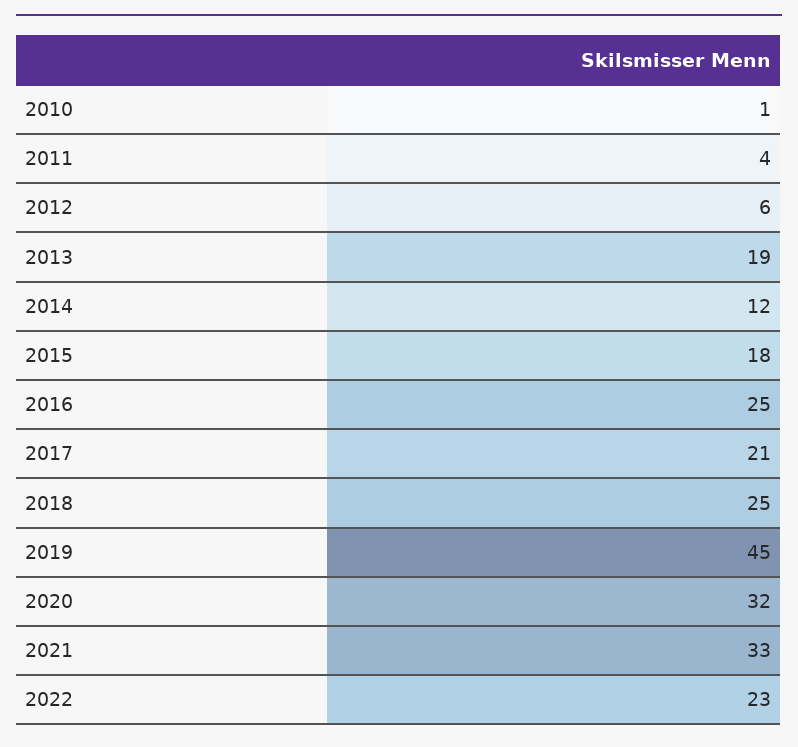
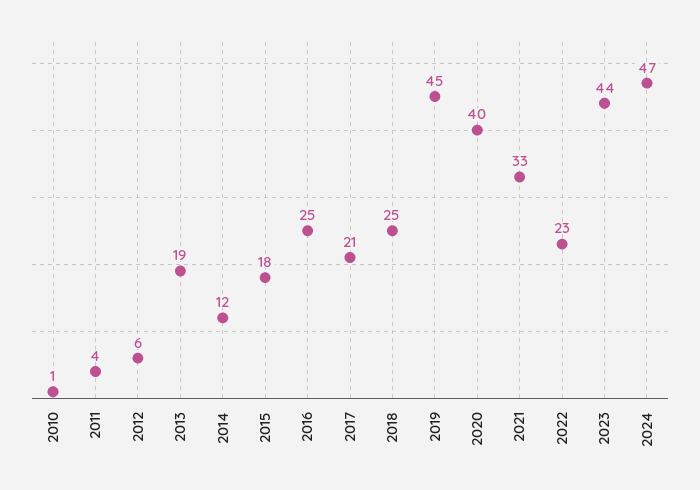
2020: 32 -> 40
2023: none -> 44
2024: none -> 47

